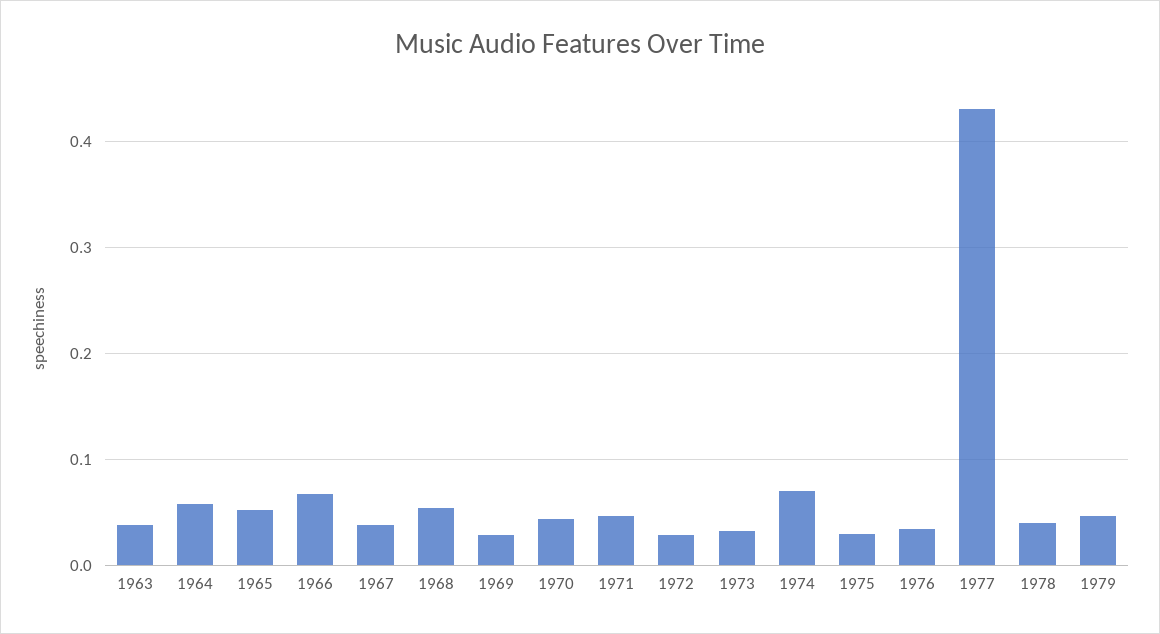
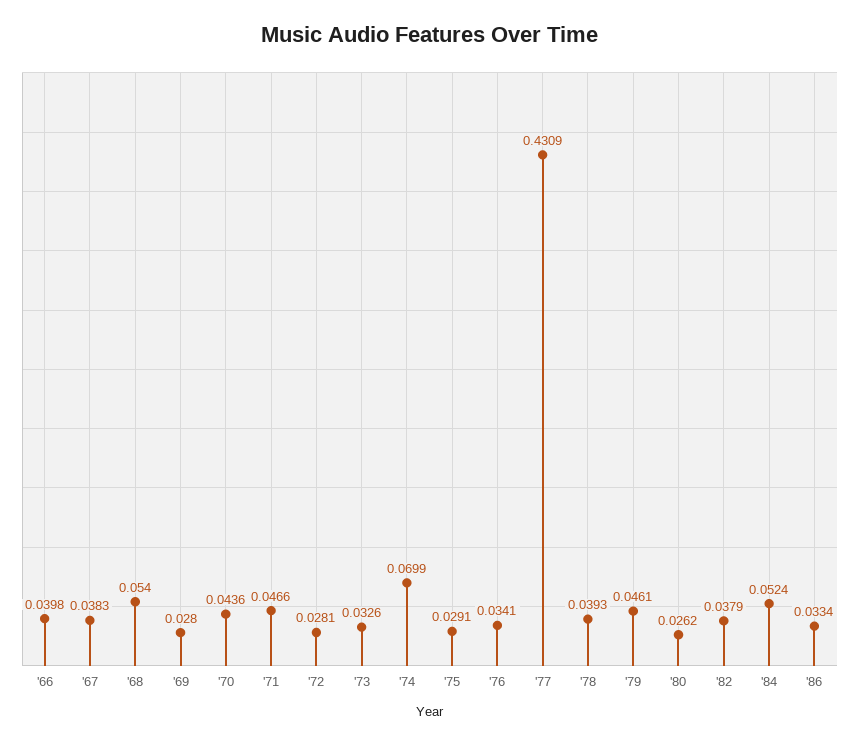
1963: 0.04 -> none
1964: 0.06 -> none
1965: 0.05 -> none
1966: 0.07 -> 0.0398
'80: none -> 0.0262
'82: none -> 0.0379
'84: none -> 0.0524
'86: none -> 0.0334

